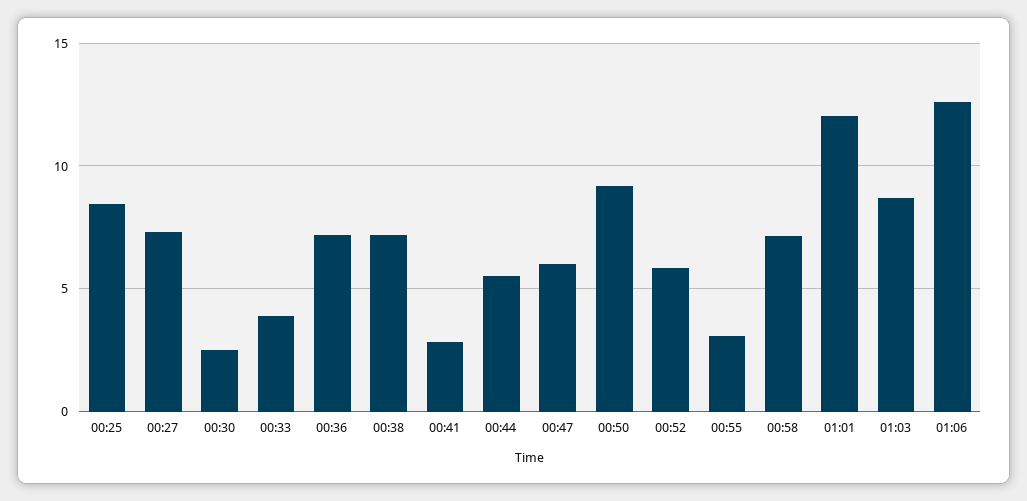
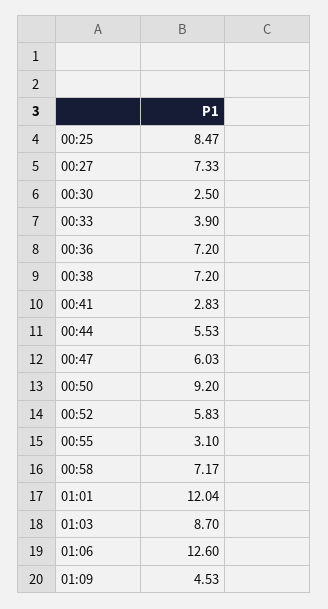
01:09: none -> 4.53

